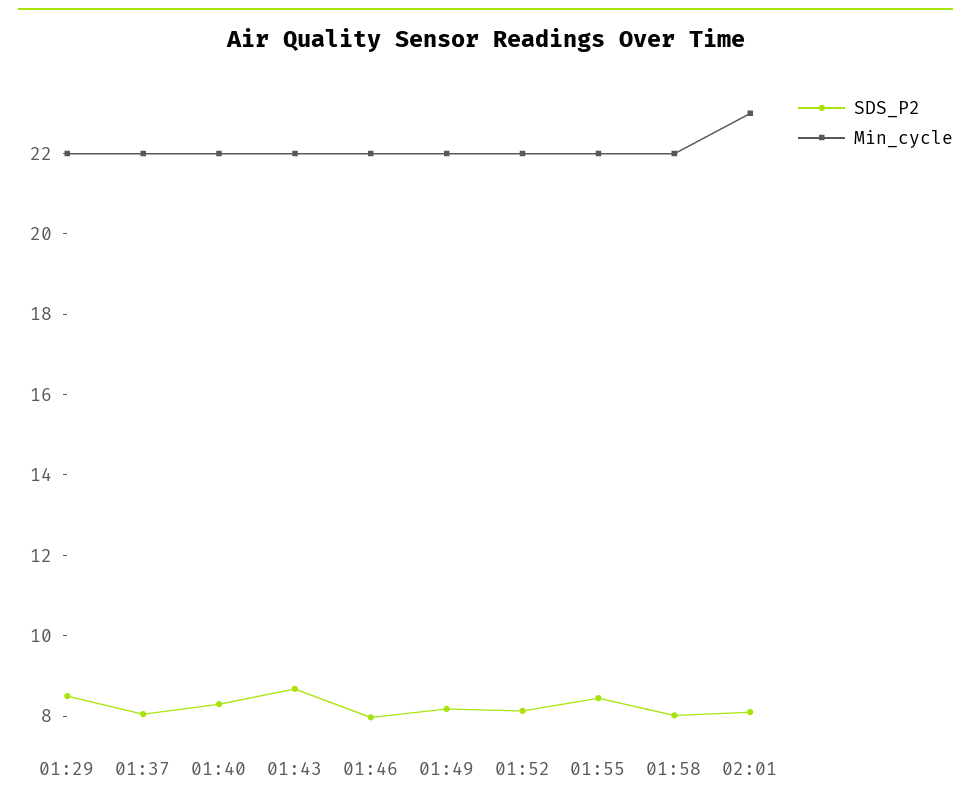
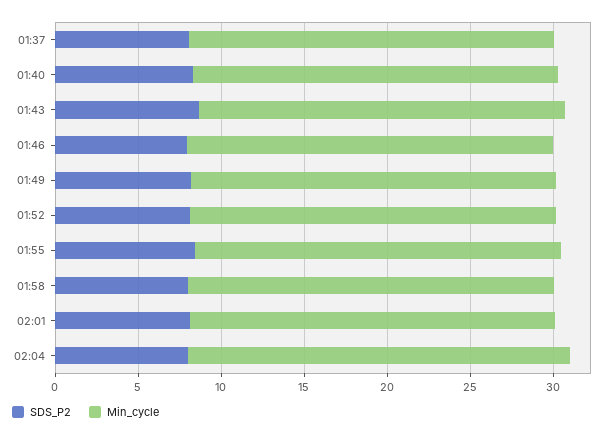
SDS_P2, 01:29: 8.5 -> none
Min_cycle, 01:29: 22 -> none
Min_cycle, 02:01: 23 -> 22
SDS_P2, 02:04: none -> 8
Min_cycle, 02:04: none -> 23

